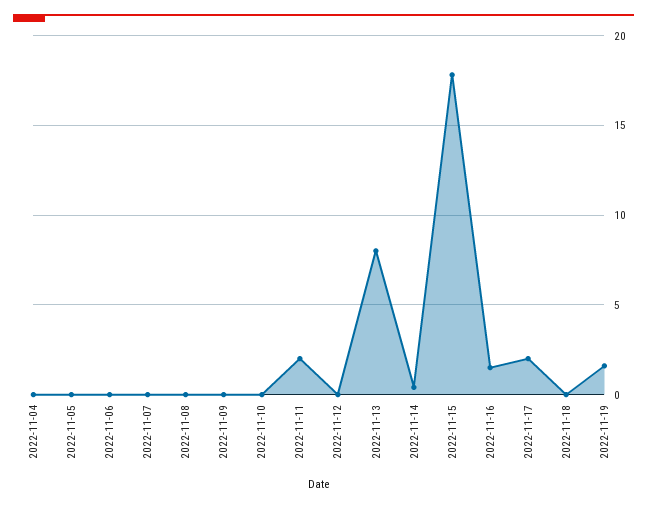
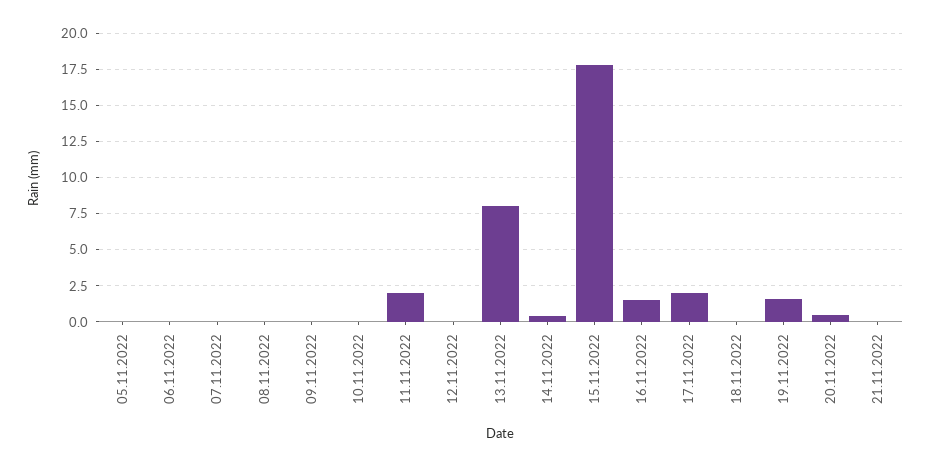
2022-11-04: 0 -> none
20.11.2022: none -> 0.5
21.11.2022: none -> 0

